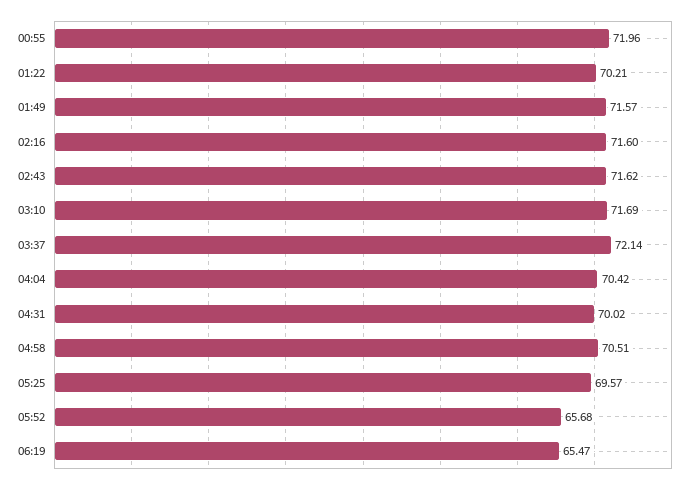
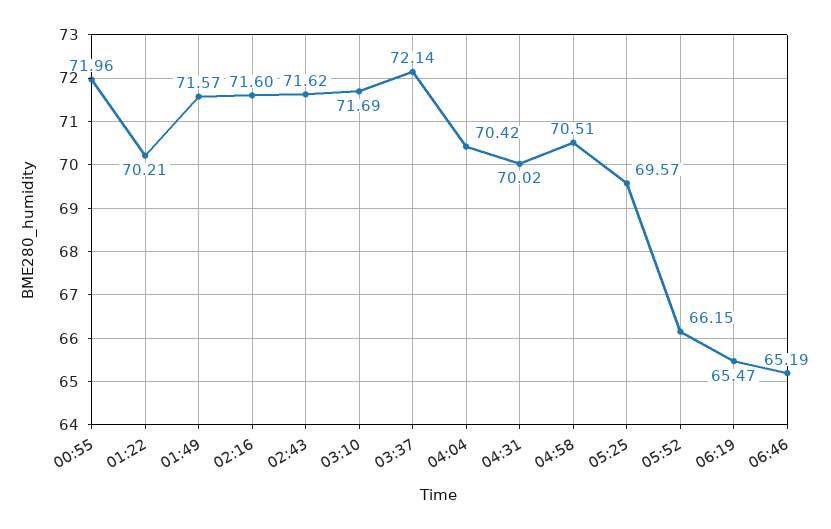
05:52: 65.68 -> 66.15
06:46: none -> 65.19

